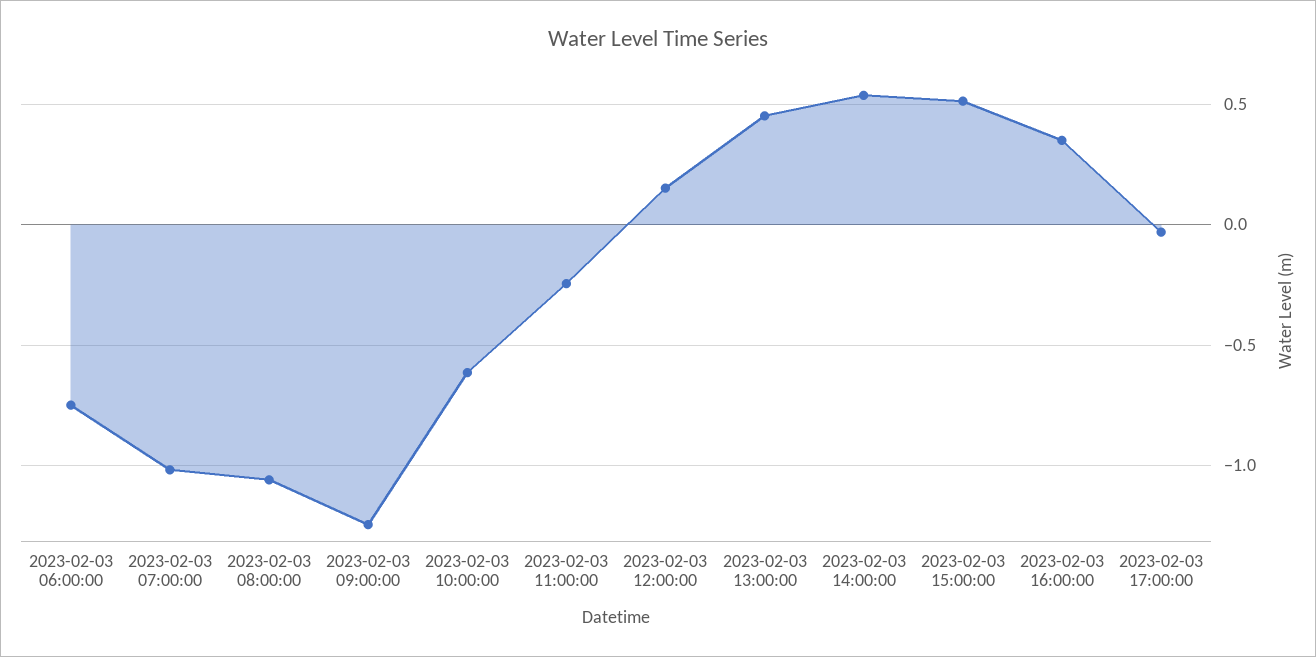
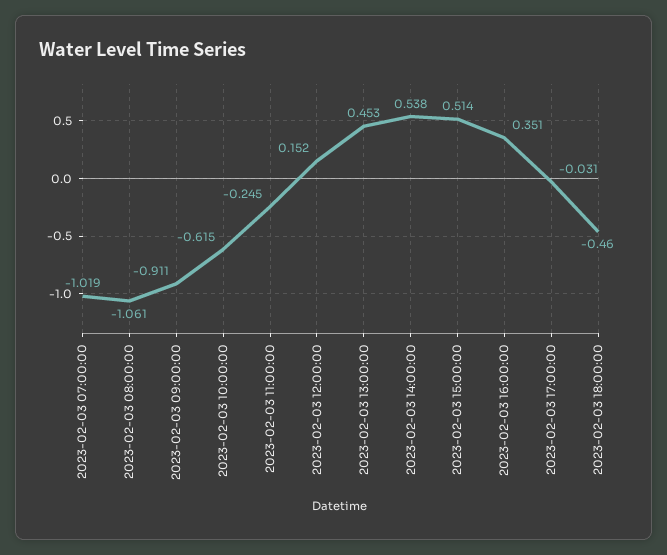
2023-02-03 06:00:00: -0.75 -> none
2023-02-03 09:00:00: -1.25 -> -0.911
2023-02-03 18:00:00: none -> -0.46

